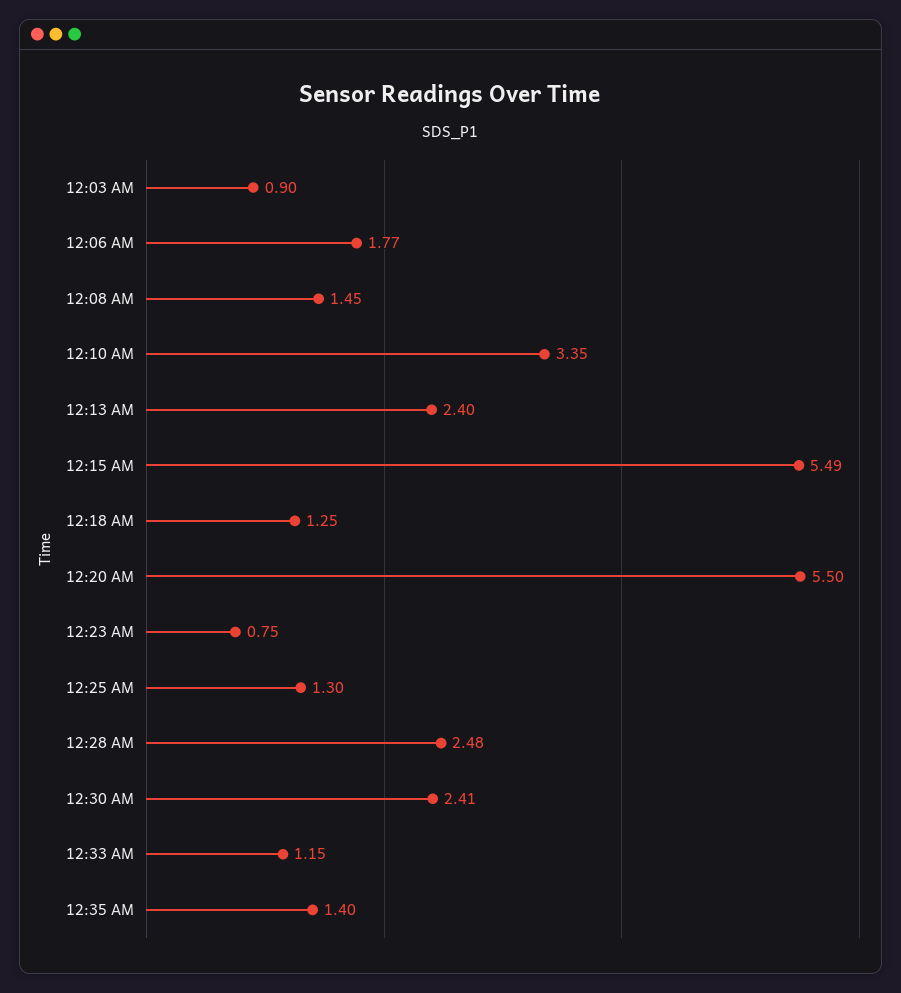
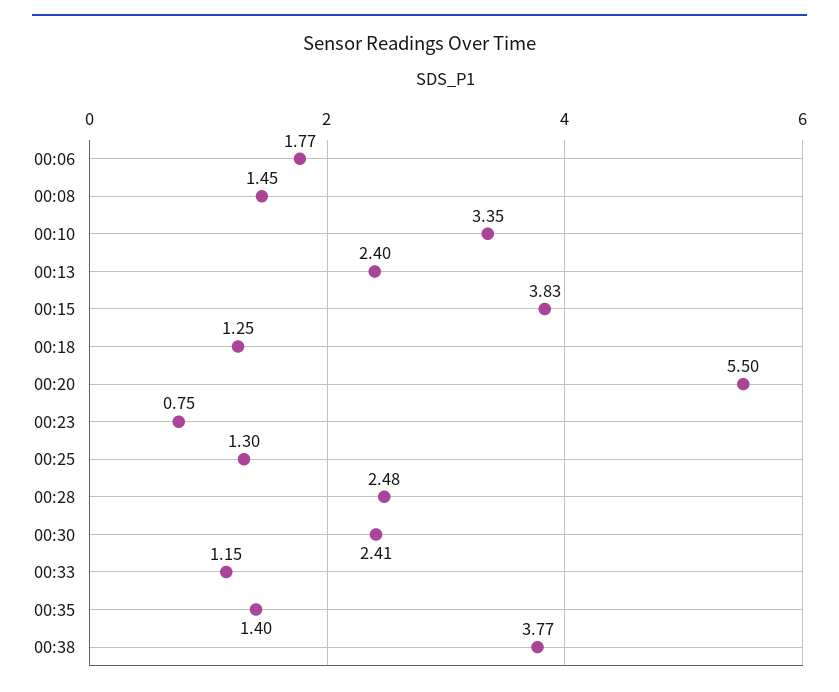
12:03 AM: 0.9 -> none
12:15 AM: 5.49 -> 3.83
00:38: none -> 3.77

